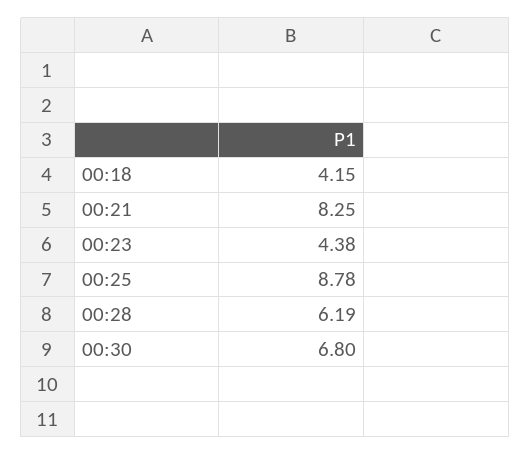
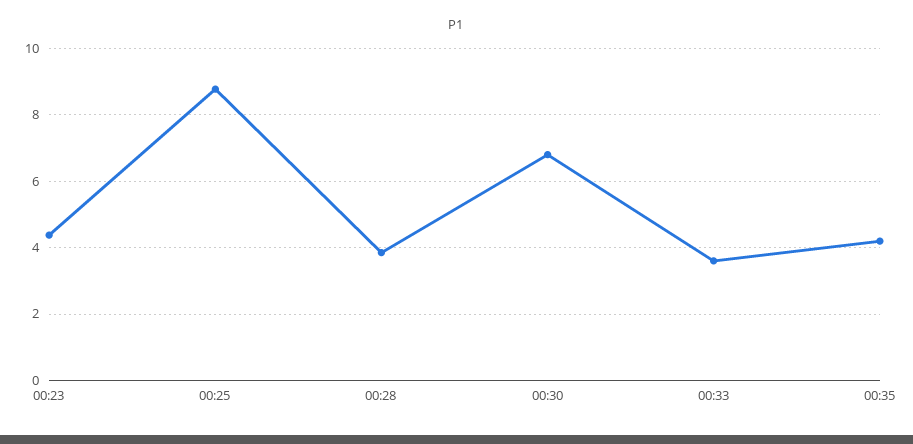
00:18: 4.15 -> none
00:21: 8.25 -> none
00:28: 6.19 -> 3.8
00:33: none -> 3.6
00:35: none -> 4.2

